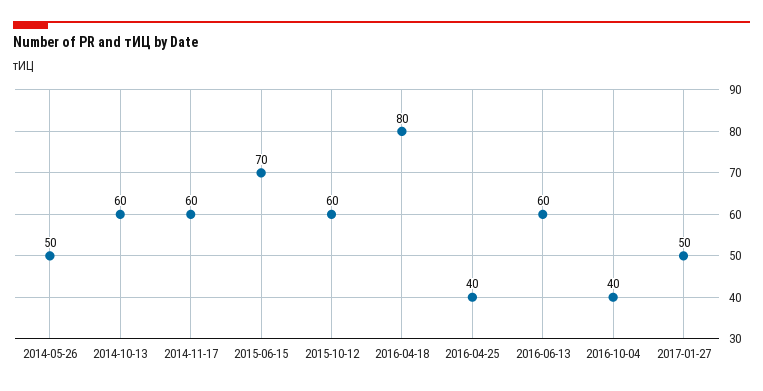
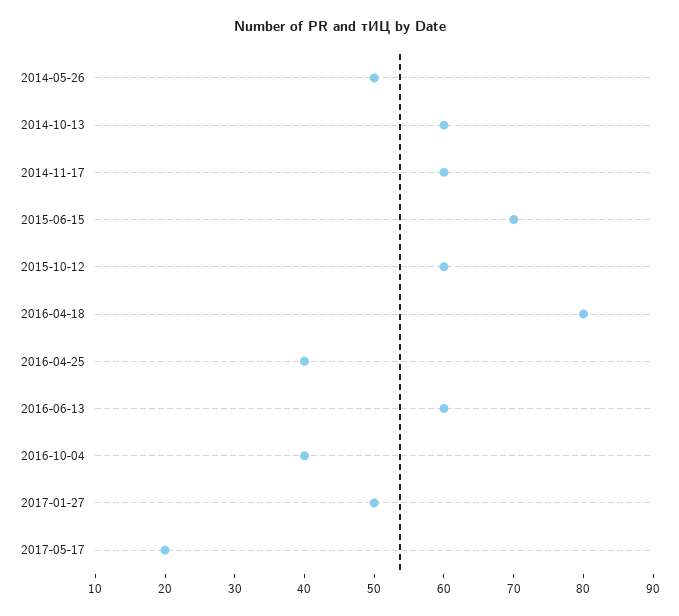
2017-05-17: none -> 20

